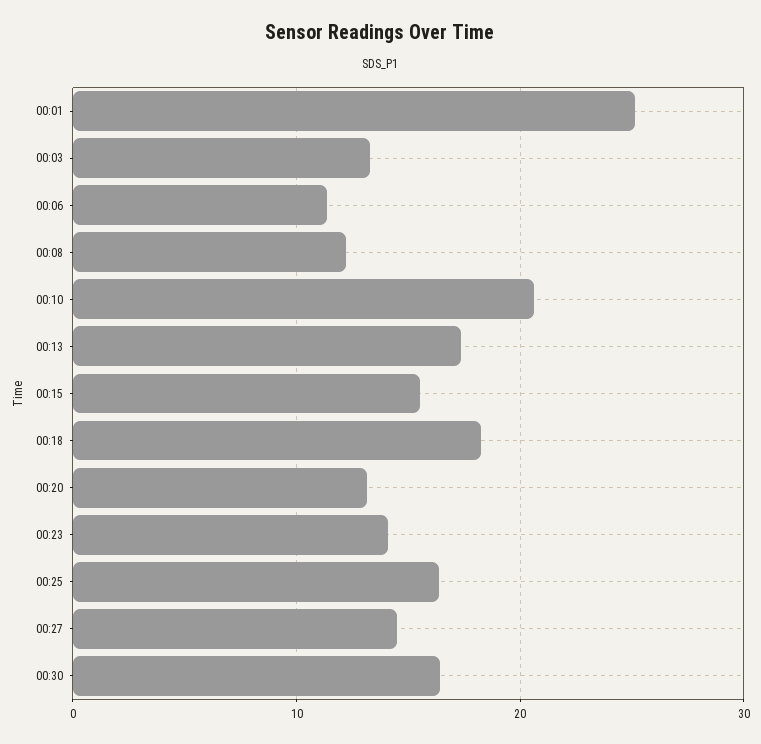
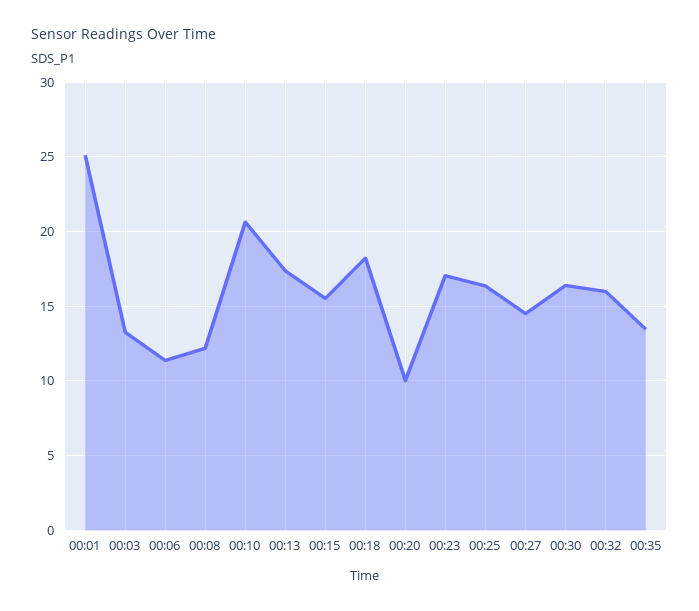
00:20: 13 -> 10
00:23: 14 -> 17
00:32: none -> 16
00:35: none -> 13.5

